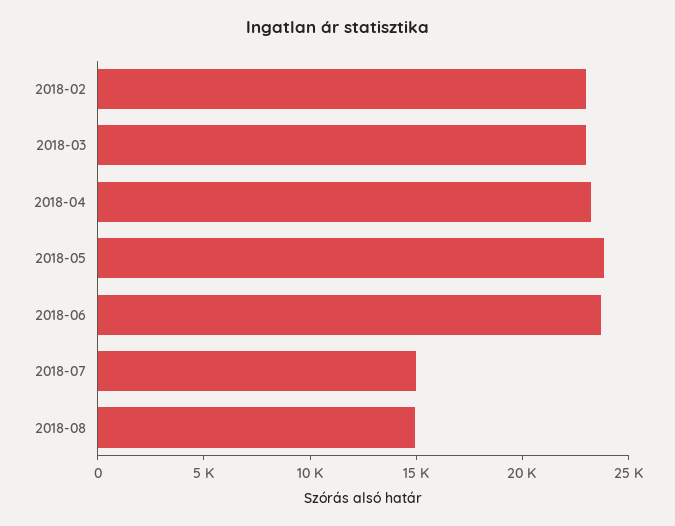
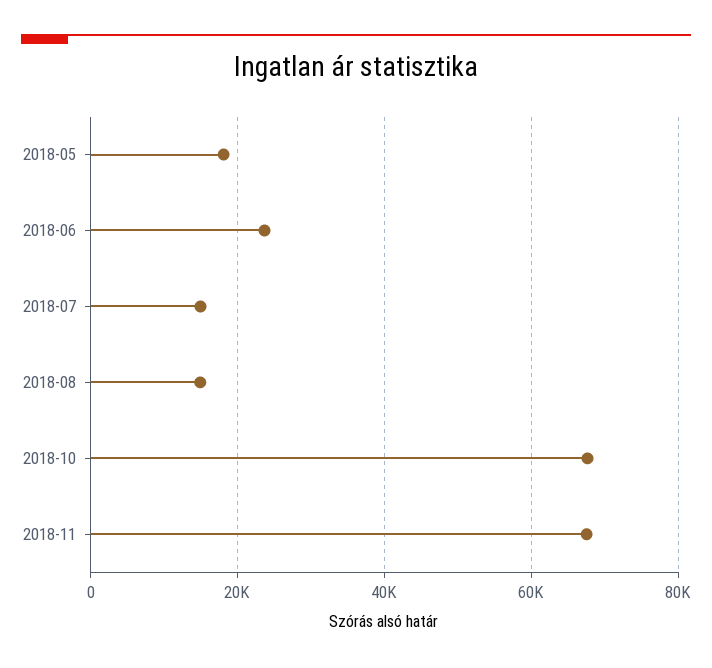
2018-02: 23000 -> none
2018-03: 23000 -> none
2018-04: 23000 -> none
2018-05: 24000 -> 18000
2018-10: none -> 68000
2018-11: none -> 68000

